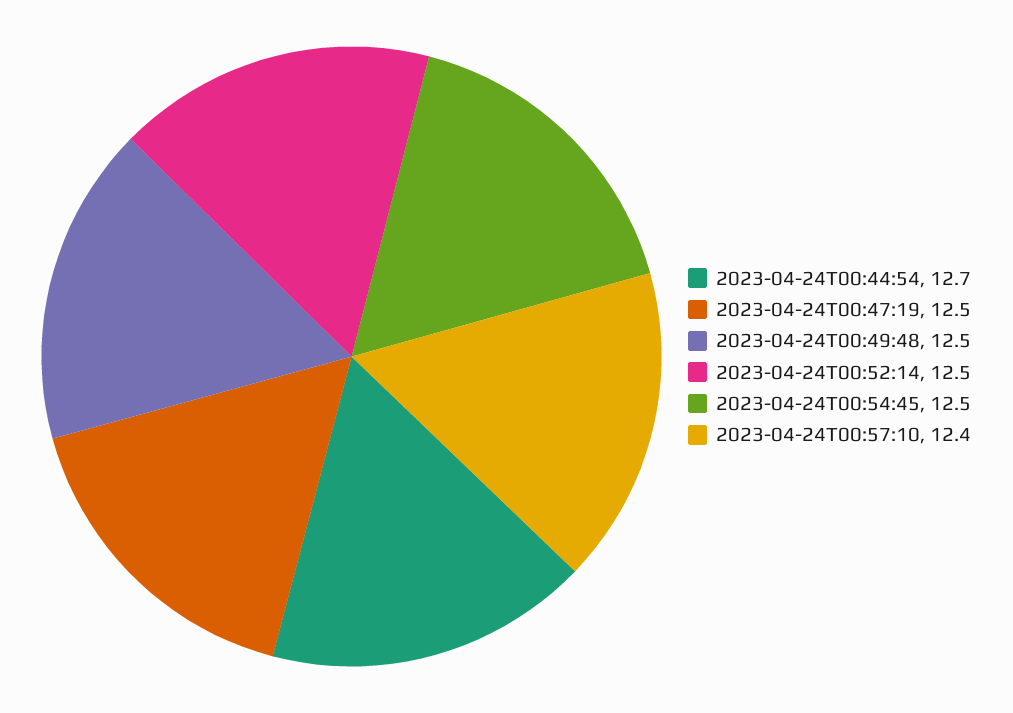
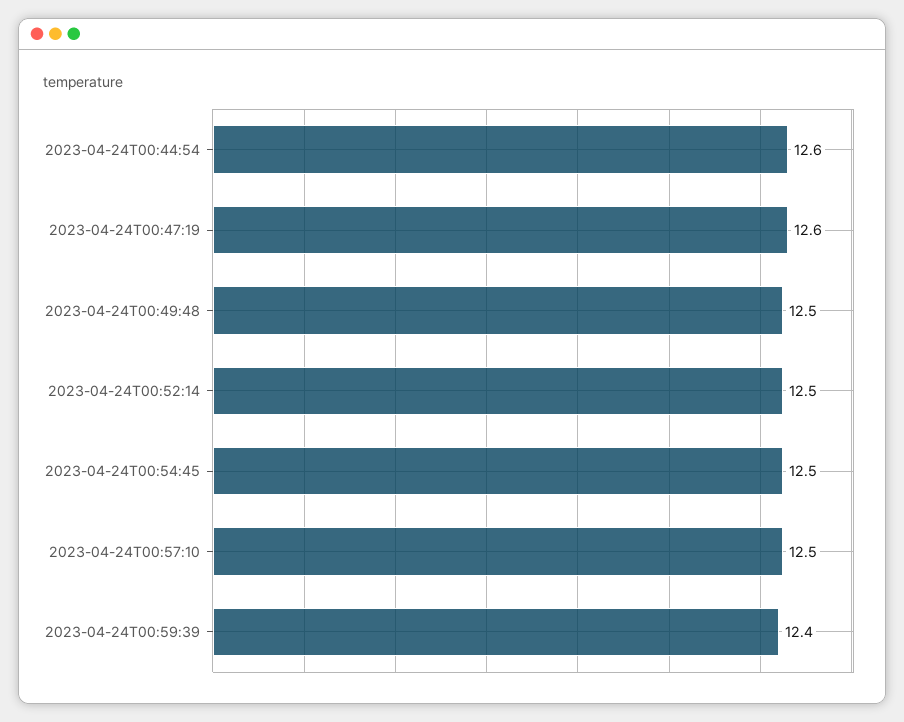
2023-04-24T00:44:54: 12.7 -> 12.6
2023-04-24T00:47:19: 12.5 -> 12.6
2023-04-24T00:57:10: 12.4 -> 12.5
2023-04-24T00:59:39: none -> 12.4

